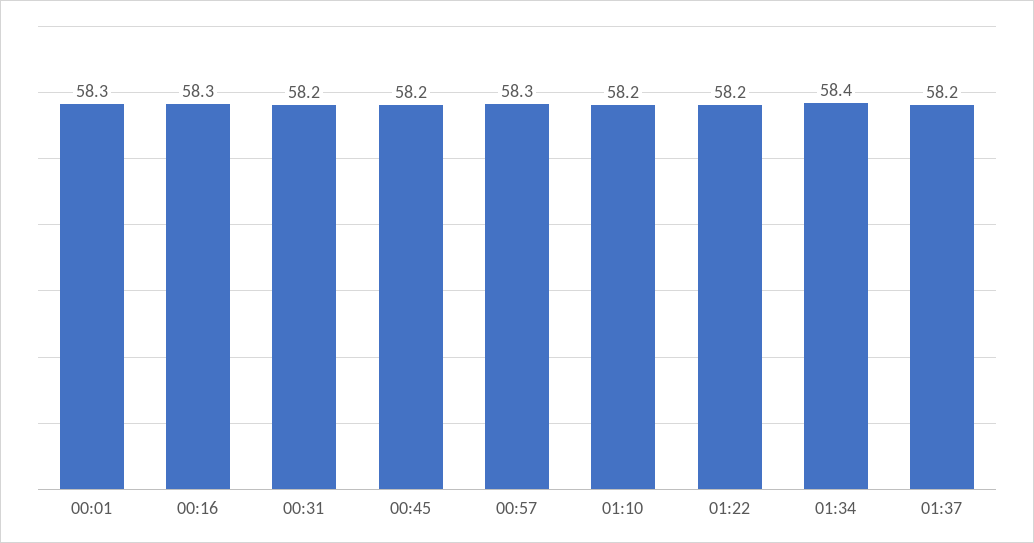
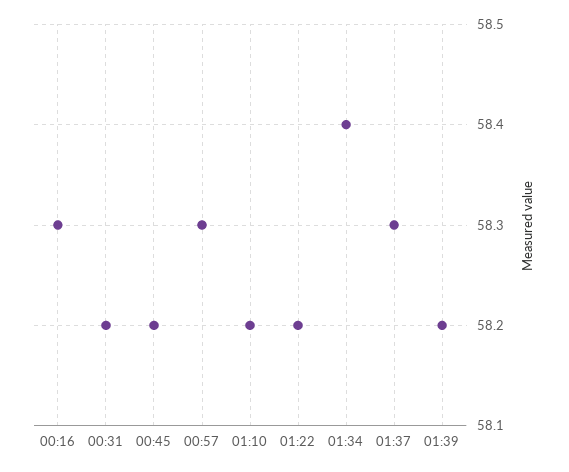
00:01: 58.3 -> none
01:37: 58.2 -> 58.3
01:39: none -> 58.2

